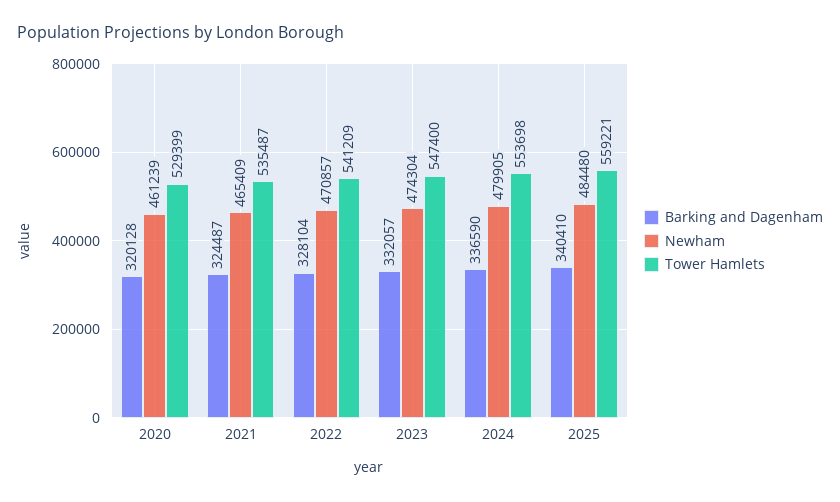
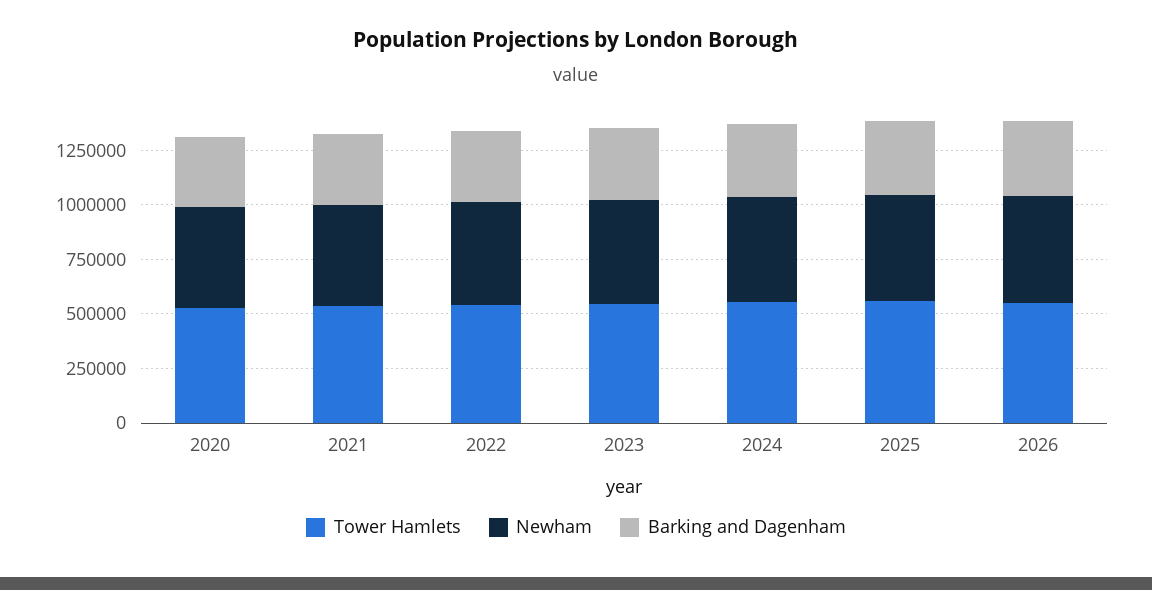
Tower Hamlets, 2026: none -> 550000
Newham, 2026: none -> 500000
Barking and Dagenham, 2026: none -> 350000

